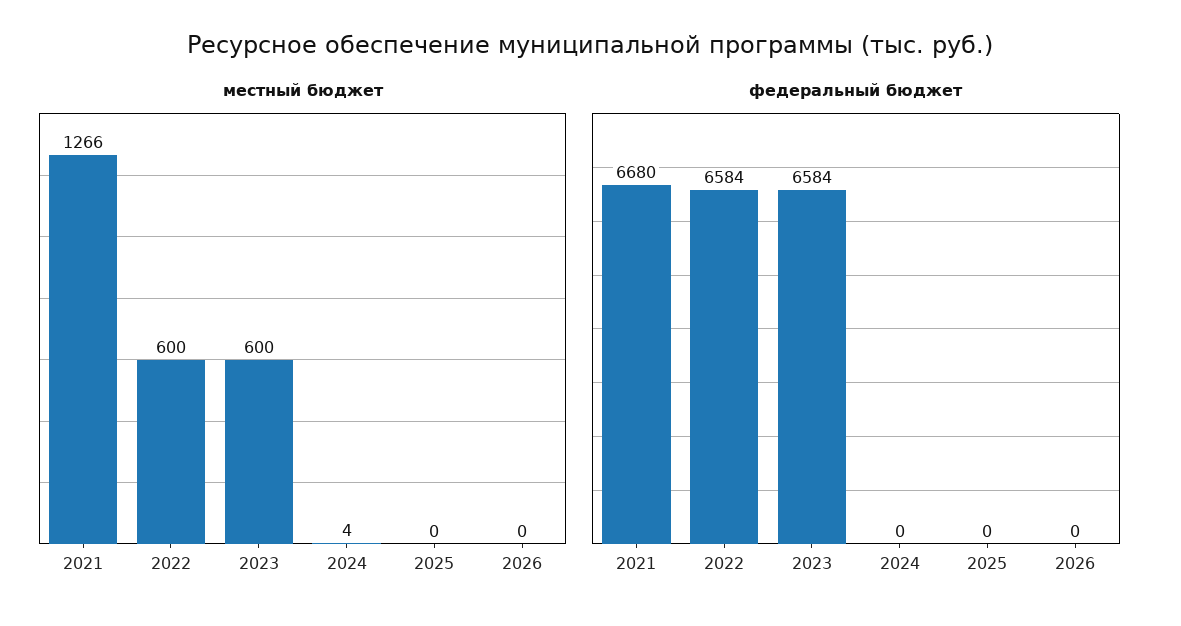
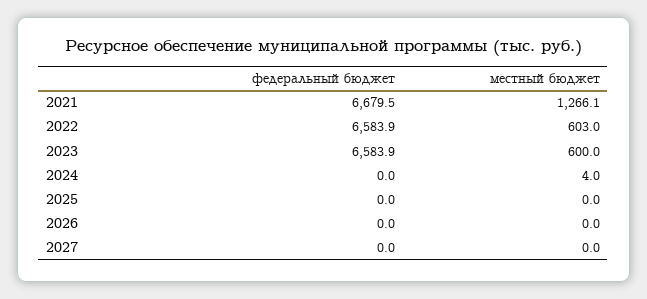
местный бюджет, 2022: 600 -> 603
федеральный бюджет, 2027: none -> 0
местный бюджет, 2027: none -> 0

